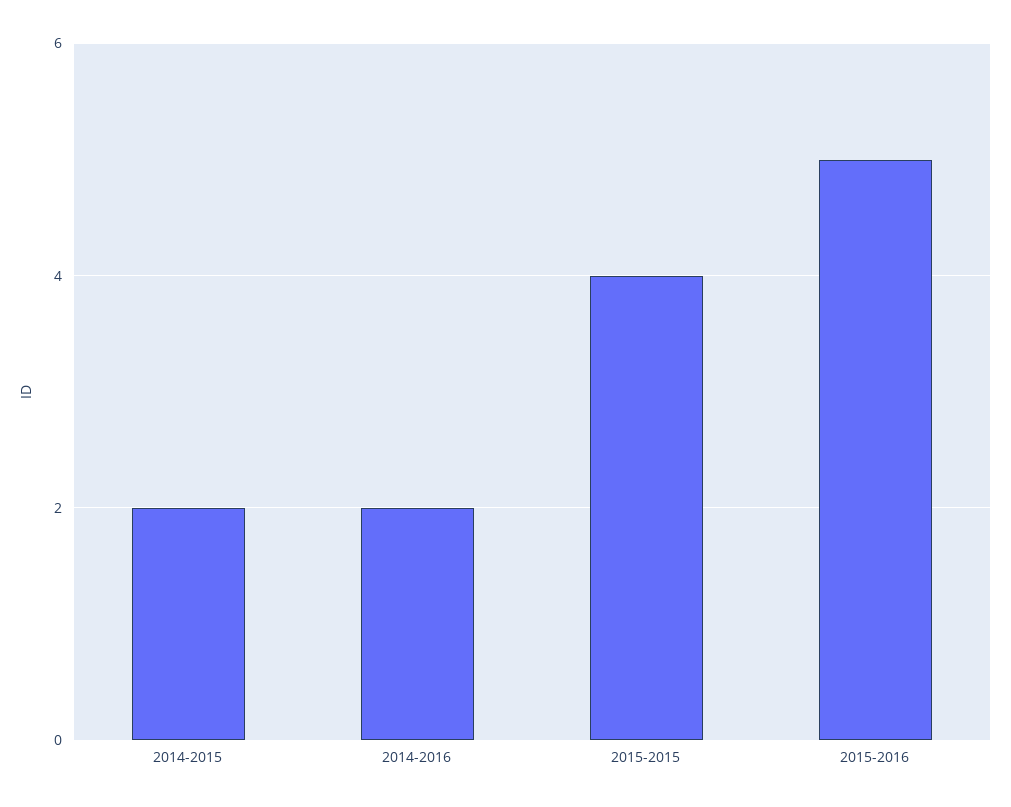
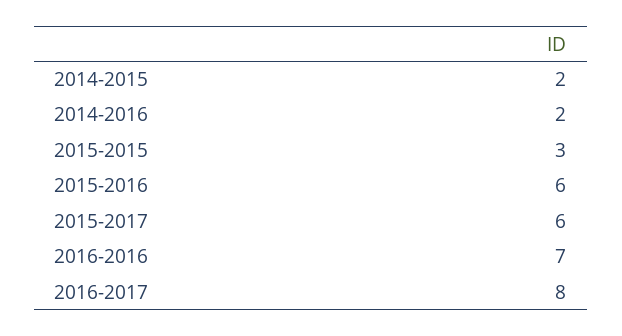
2015-2015: 4 -> 3
2015-2016: 5 -> 6
2015-2017: none -> 6
2016-2016: none -> 7
2016-2017: none -> 8

